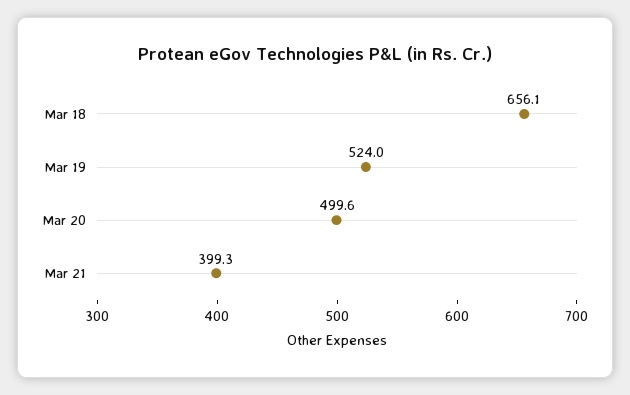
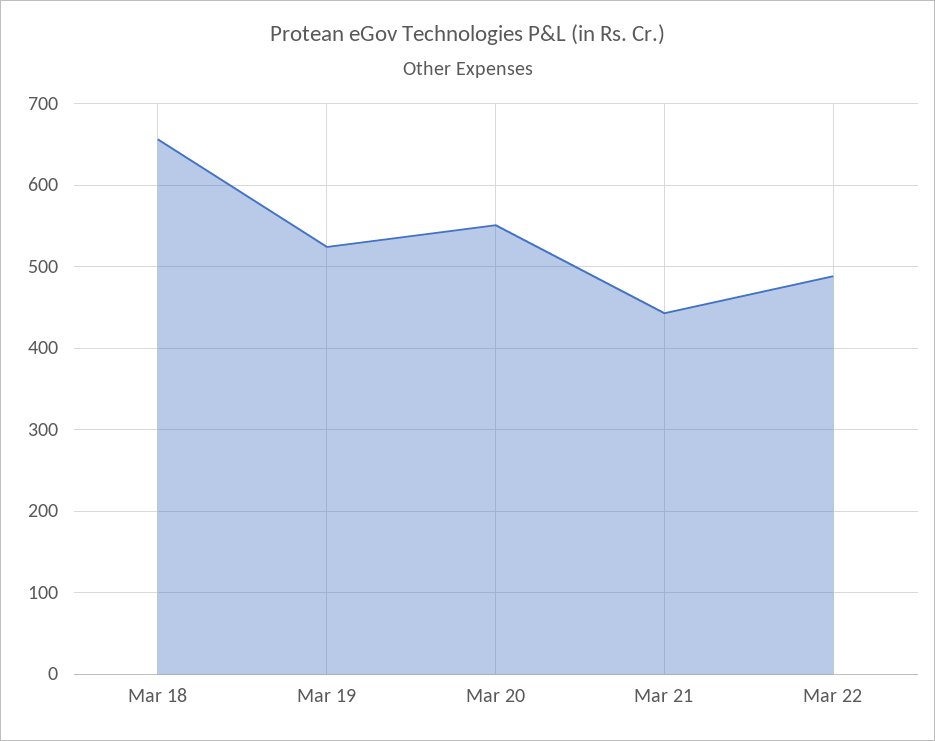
Mar 20: 499.6 -> 550
Mar 21: 399.3 -> 440
Mar 22: none -> 490

